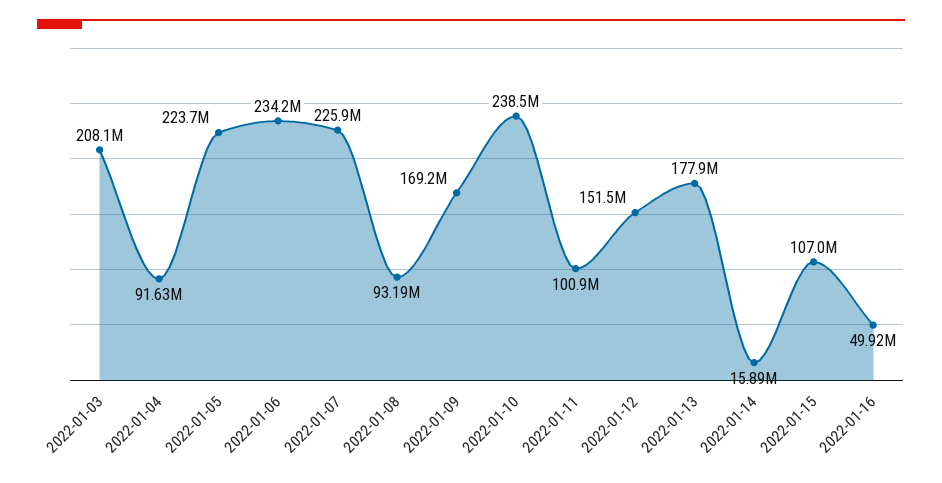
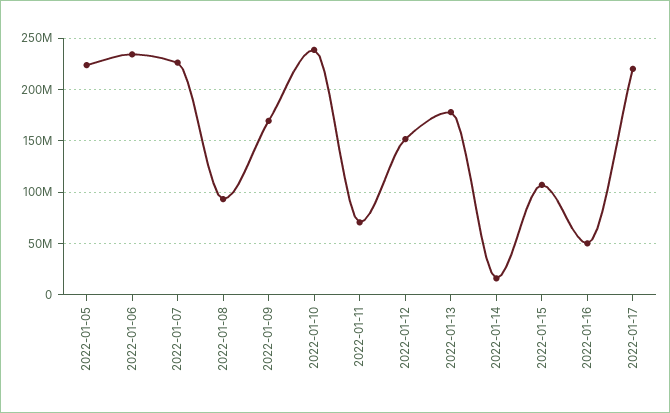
2022-01-03: 208100000 -> none
2022-01-04: 91630000 -> none
2022-01-11: 100900000 -> 70000000
2022-01-17: none -> 220000000

